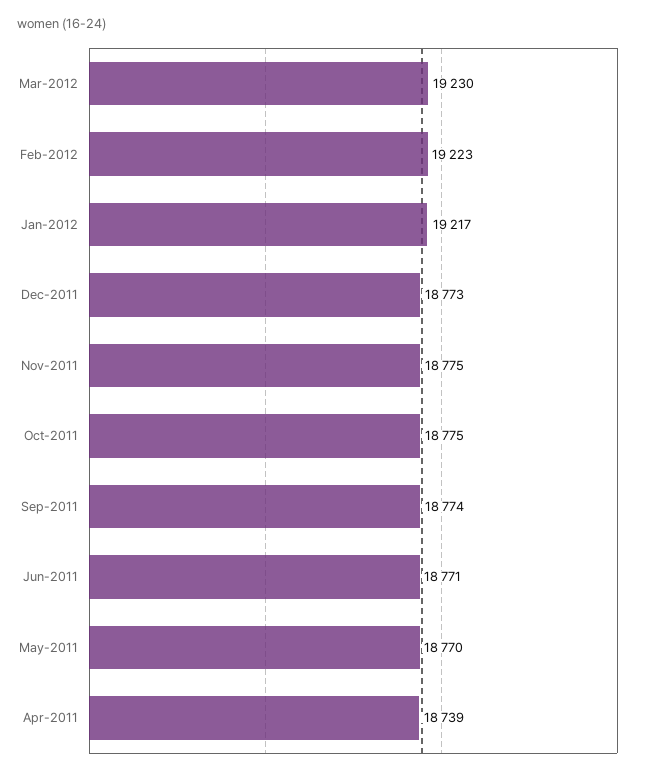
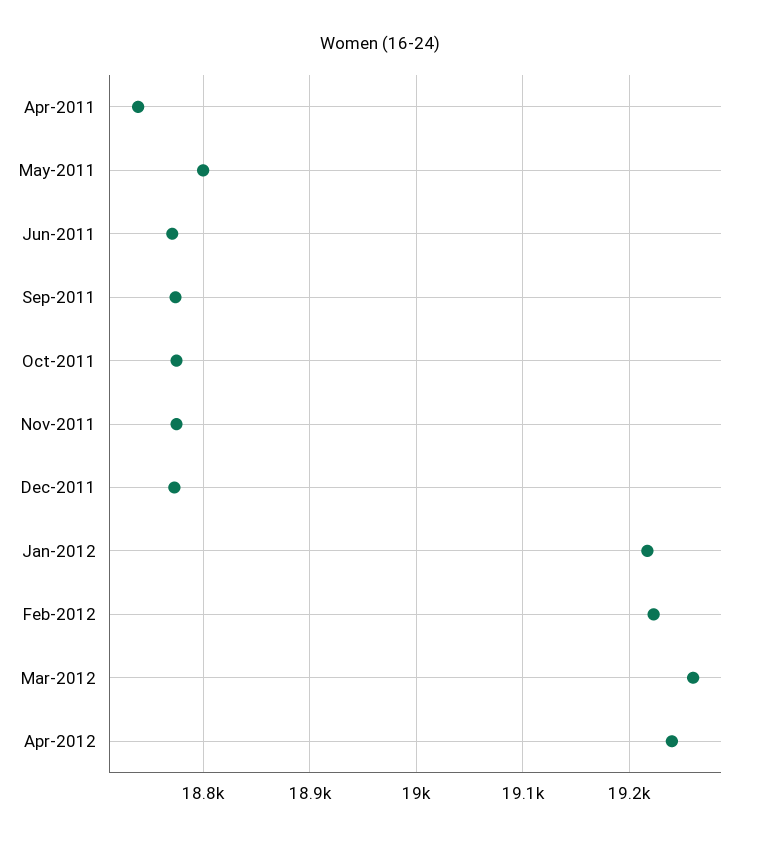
Mar-2012: 19230 -> 19260
May-2011: 18770 -> 18800
Apr-2012: none -> 19240

